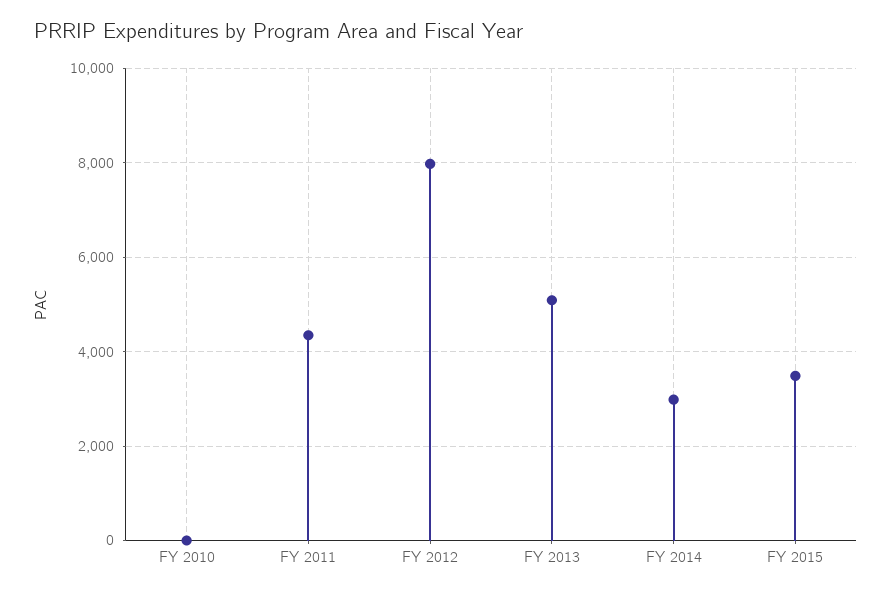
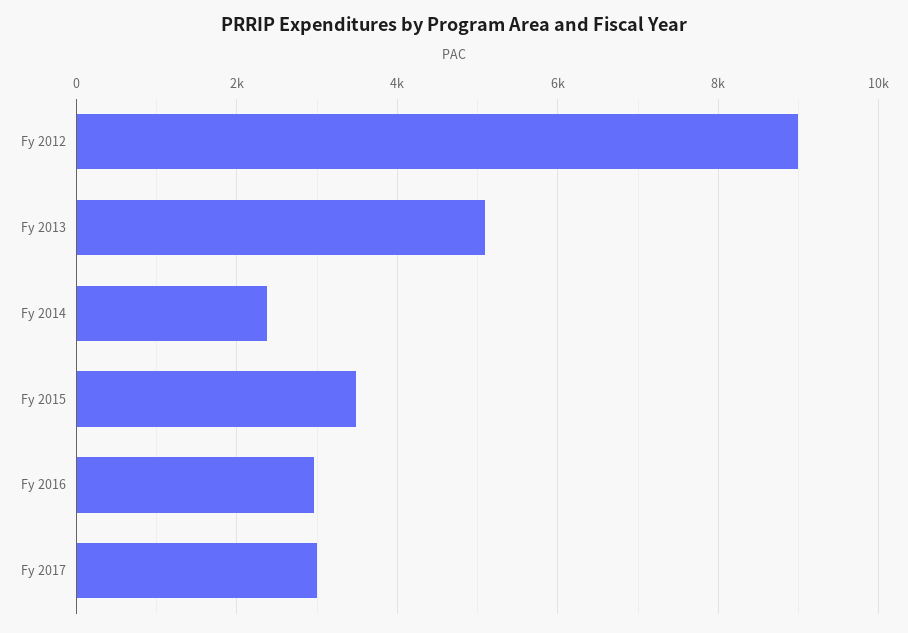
FY 2010: 0 -> none
FY 2011: 4400 -> none
FY 2012: 8000 -> 9000
FY 2014: 3000 -> 2400
Fy 2016: none -> 3000
Fy 2017: none -> 3000

